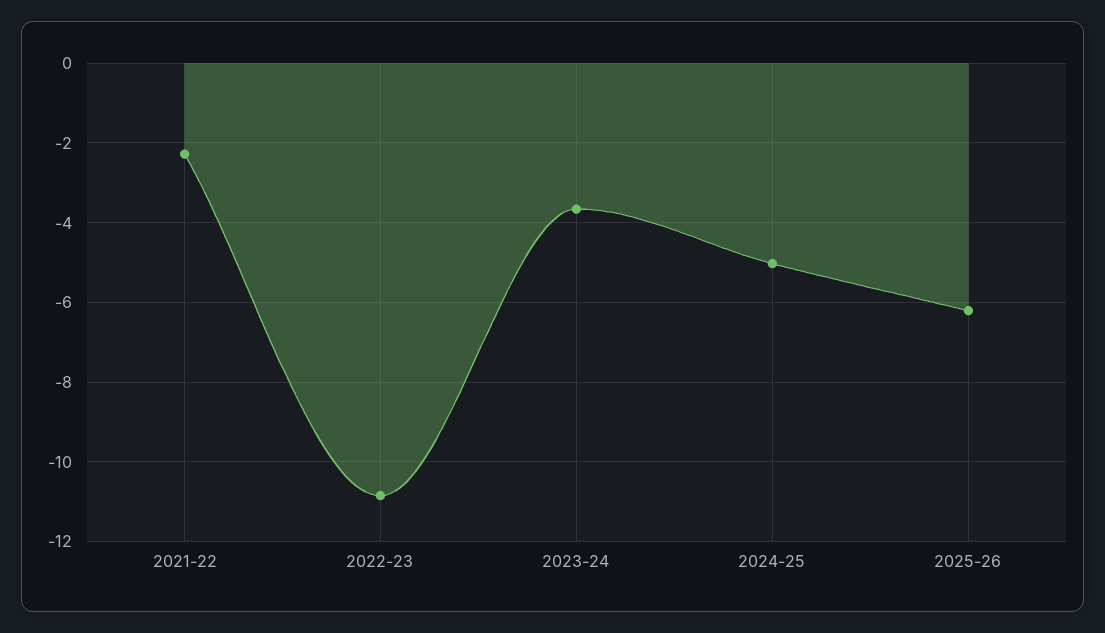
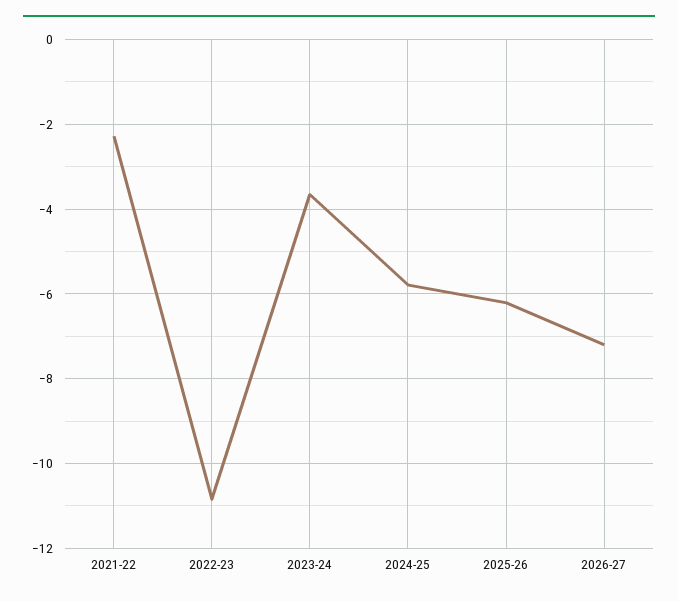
2024-25: -5 -> -5.8
2026-27: none -> -7.2

